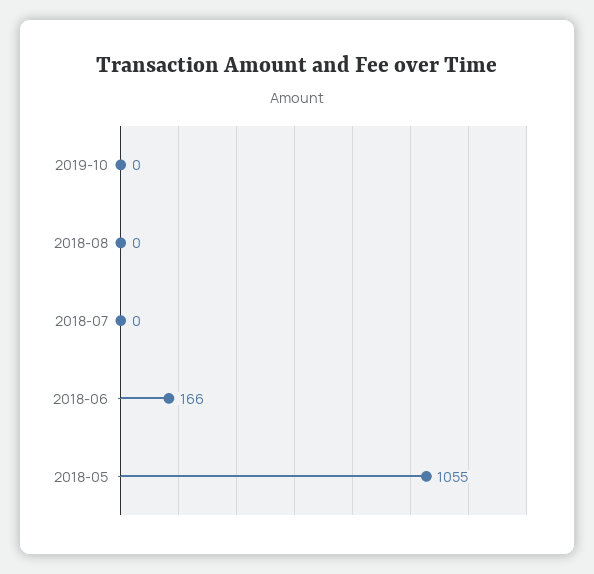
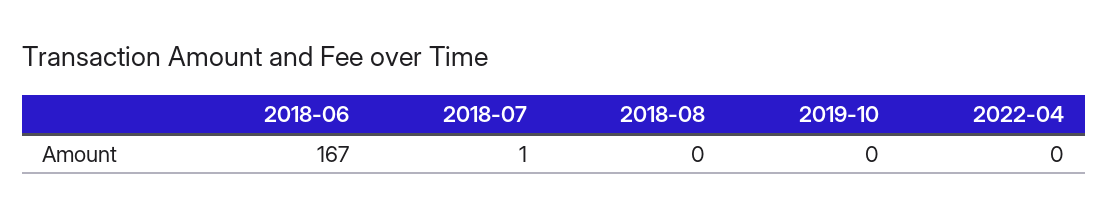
2018-07: 0 -> 1
2018-06: 166 -> 167
2018-05: 1055 -> none
2022-04: none -> 0

